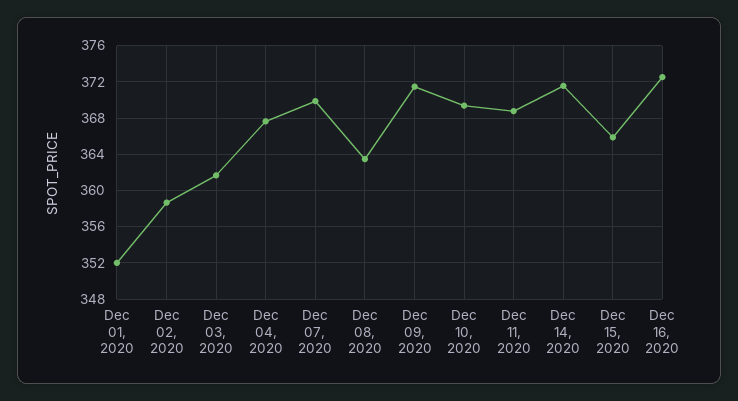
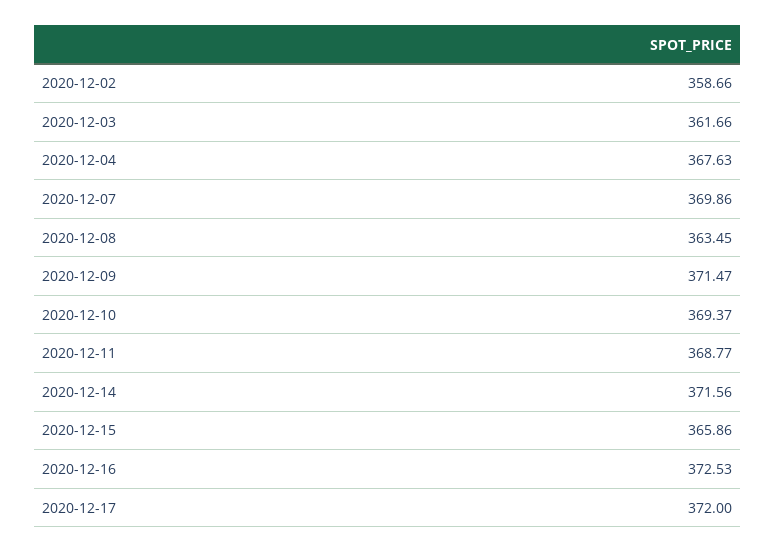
Dec 01, 2020: 352 -> none
2020-12-17: none -> 372

